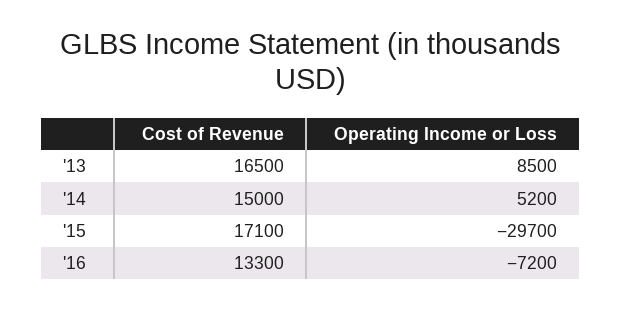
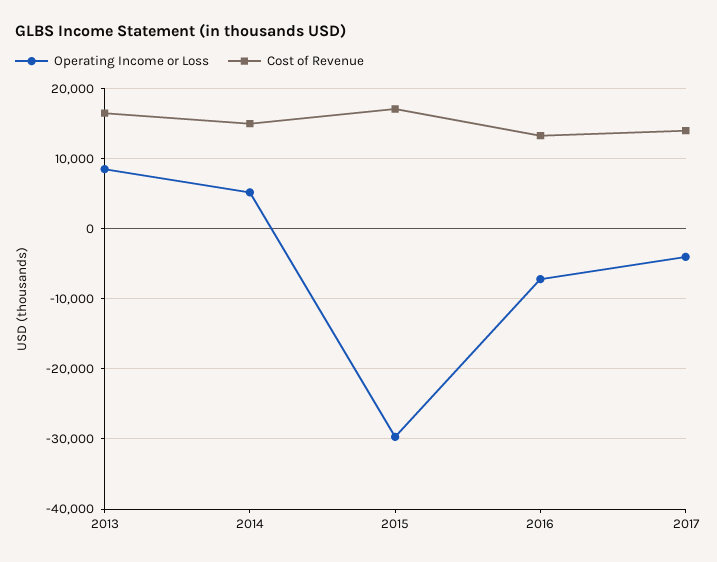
Operating Income or Loss, 2017: none -> -4000
Cost of Revenue, 2017: none -> 14000

